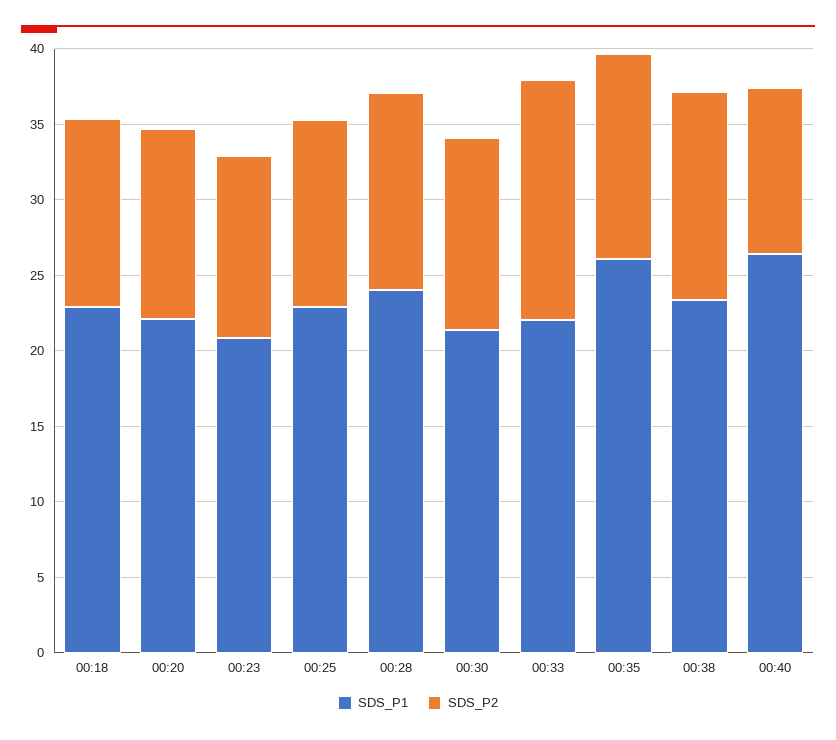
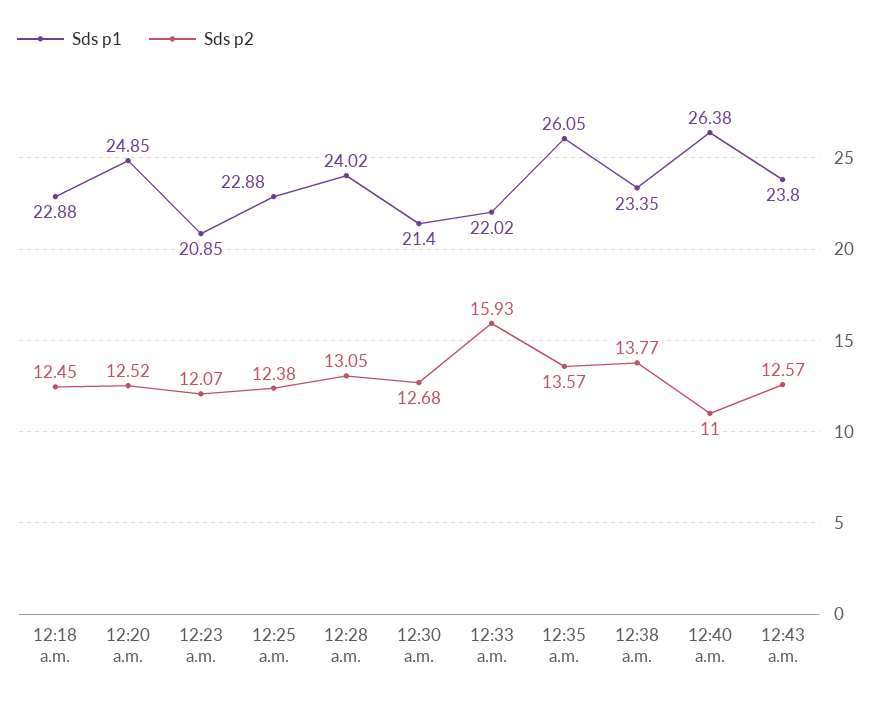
SDS_P1, 00:20: 22 -> 24.85
SDS_P1, 12:43 a.m.: none -> 23.8
SDS_P2, 12:43 a.m.: none -> 12.57

